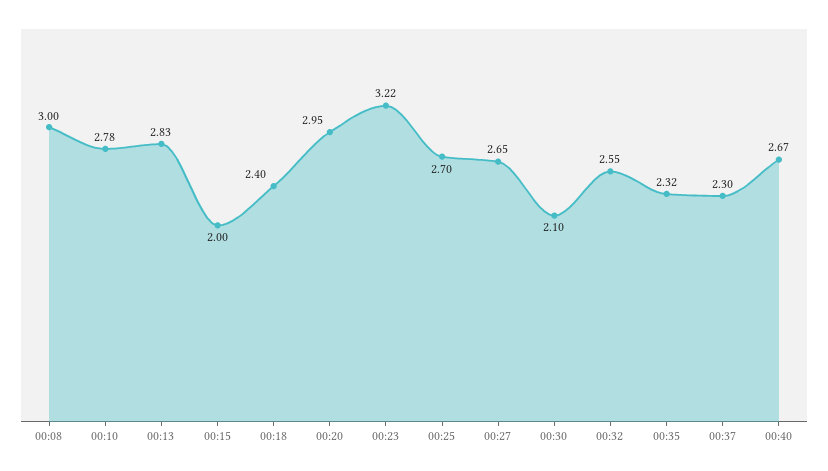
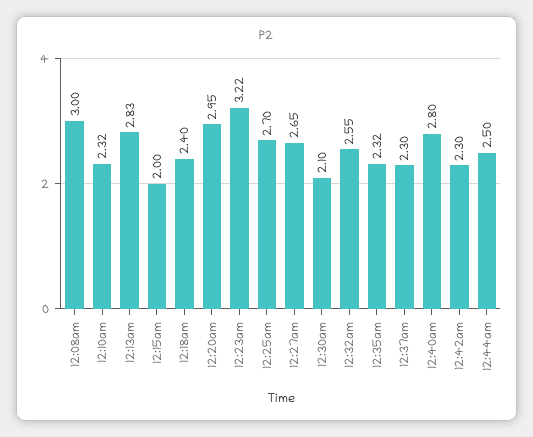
00:10: 2.78 -> 2.32
00:40: 2.67 -> 2.8
12:42am: none -> 2.3
12:44am: none -> 2.5

